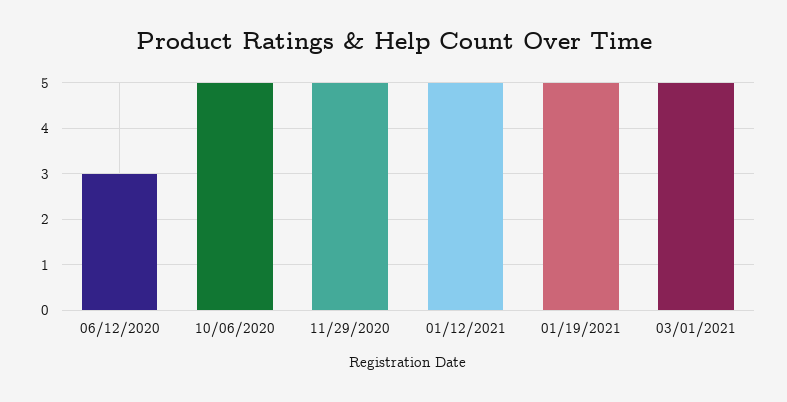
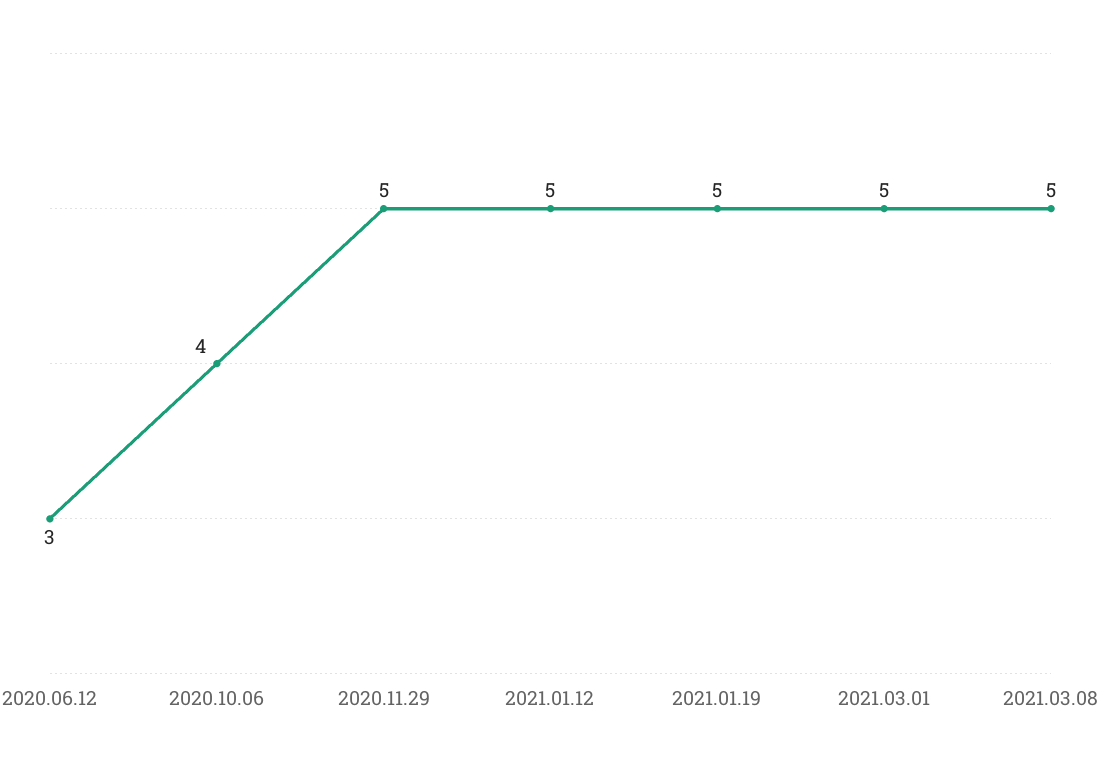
10/06/2020: 5 -> 4
2021.03.08: none -> 5

